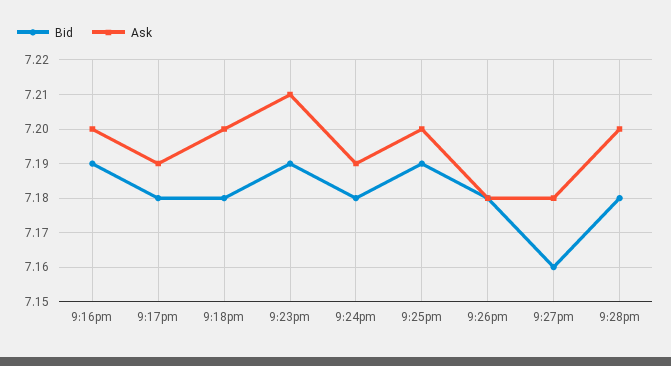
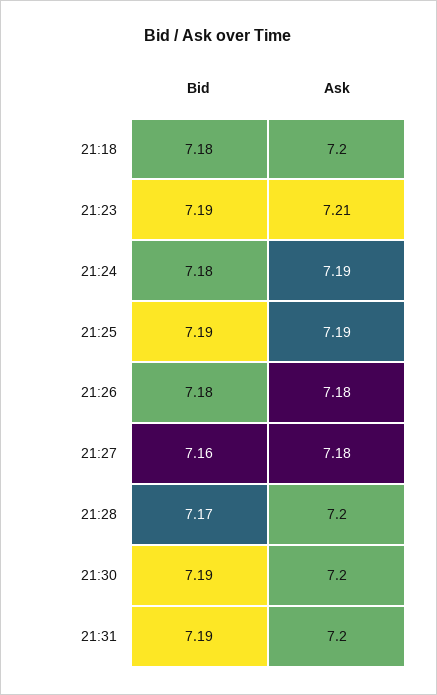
Bid, 9:16pm: 7.19 -> none
Ask, 9:16pm: 7.2 -> none
Bid, 9:17pm: 7.18 -> none
Ask, 9:17pm: 7.19 -> none
Ask, 9:25pm: 7.2 -> 7.19
Bid, 9:28pm: 7.18 -> 7.17
Bid, 21:30: none -> 7.19
Ask, 21:30: none -> 7.2
Bid, 21:31: none -> 7.19
Ask, 21:31: none -> 7.2

